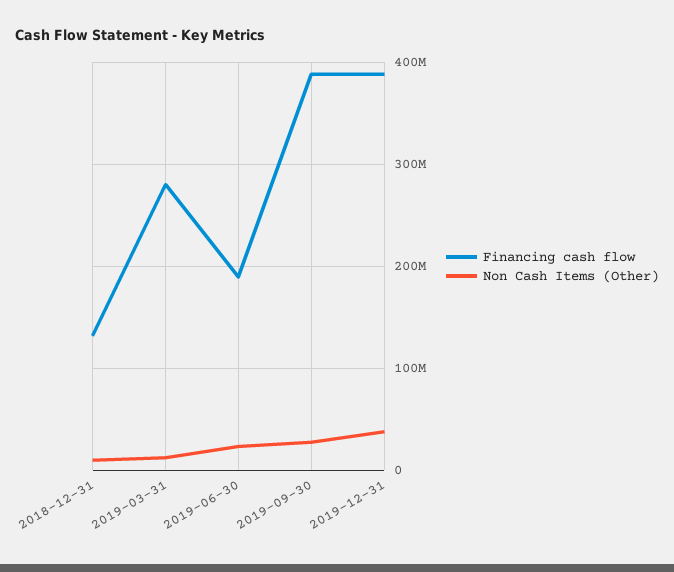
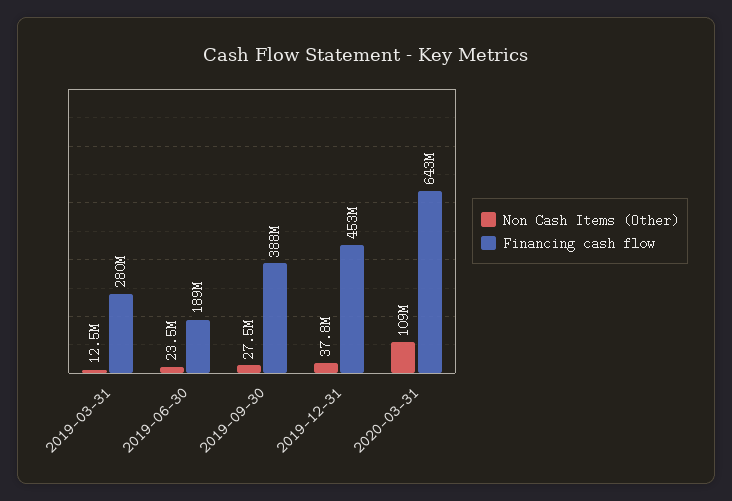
Financing cash flow, 2018-12-31: 130000000 -> none
Non Cash Items (Other), 2018-12-31: 10000000 -> none
Financing cash flow, 2019-12-31: 390000000 -> 453000000
Non Cash Items (Other), 2020-03-31: none -> 109000000
Financing cash flow, 2020-03-31: none -> 643000000

